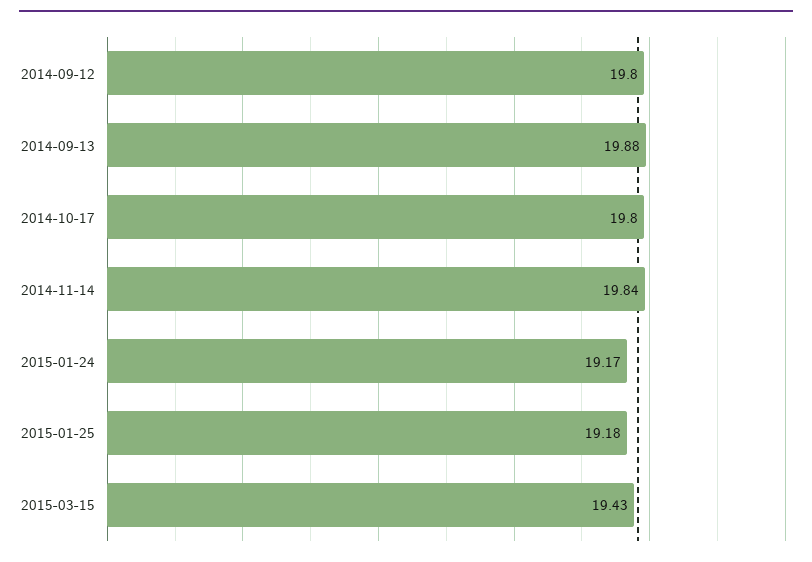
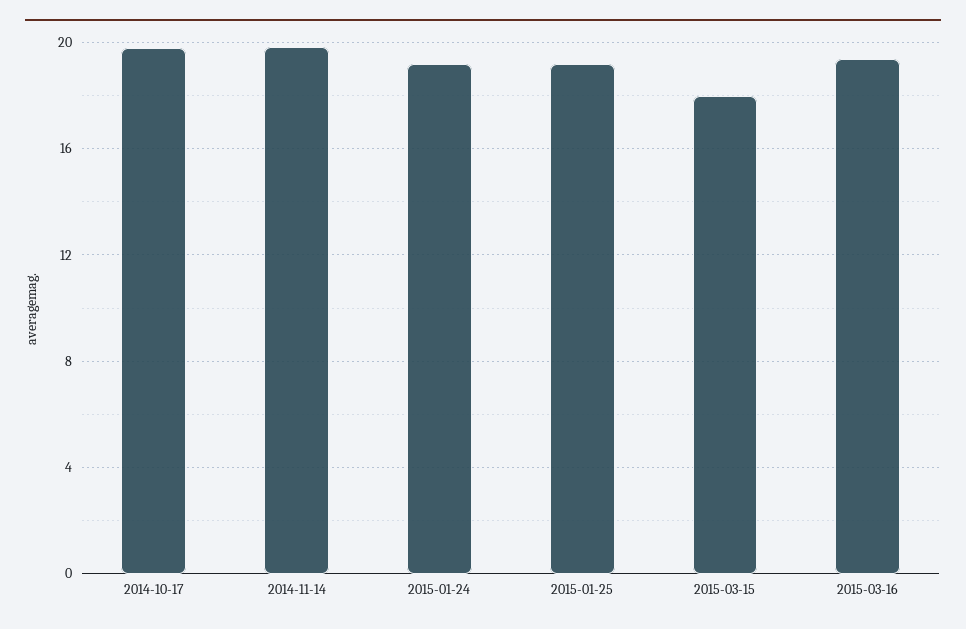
2014-09-12: 19.8 -> none
2014-09-13: 19.88 -> none
2015-03-15: 19.43 -> 18
2015-03-16: none -> 19.5

